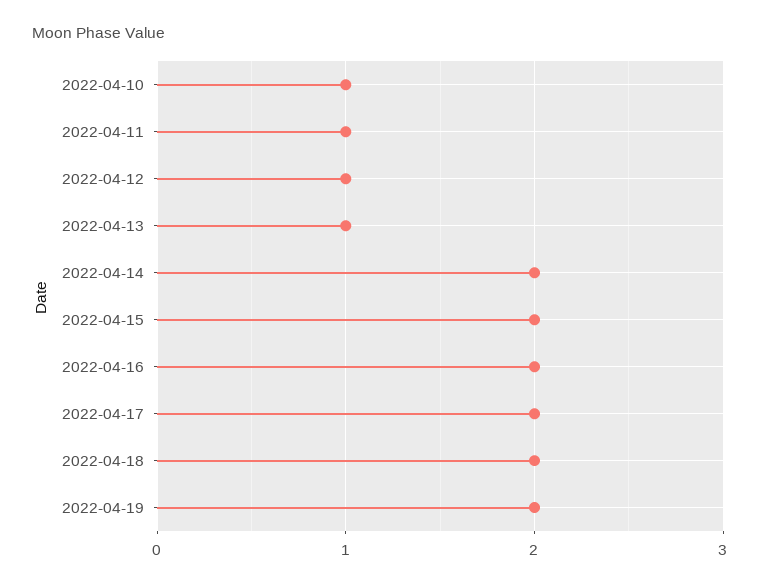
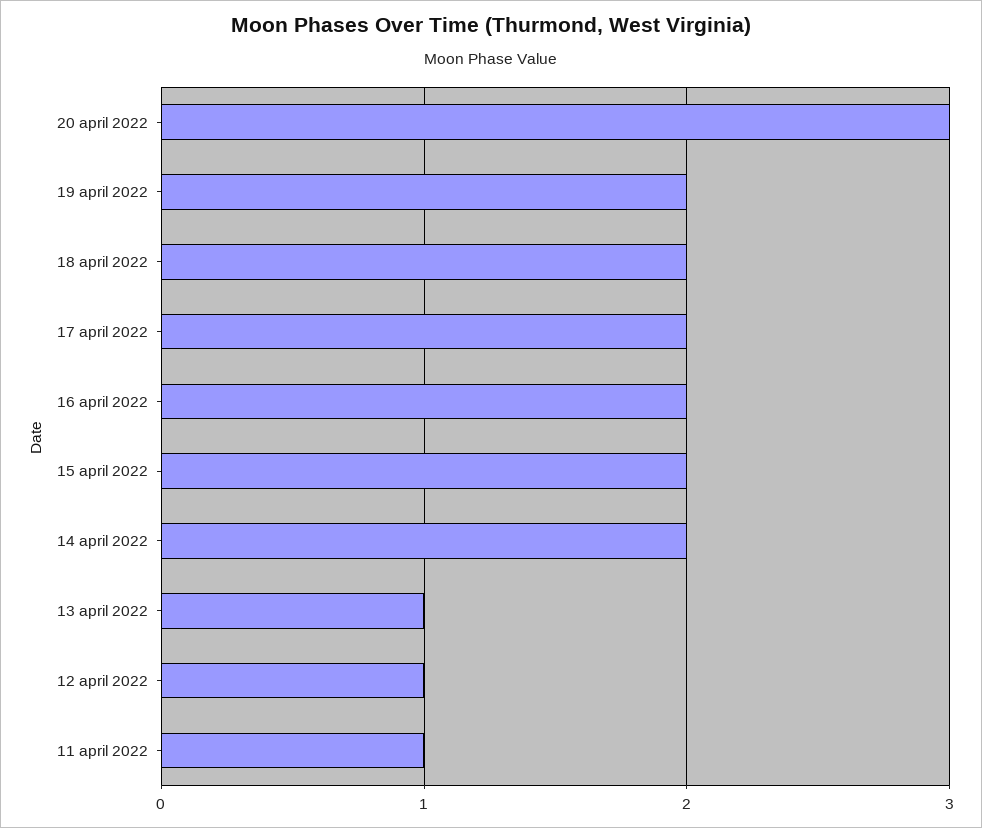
2022-04-10: 1 -> none
20 april 2022: none -> 3

